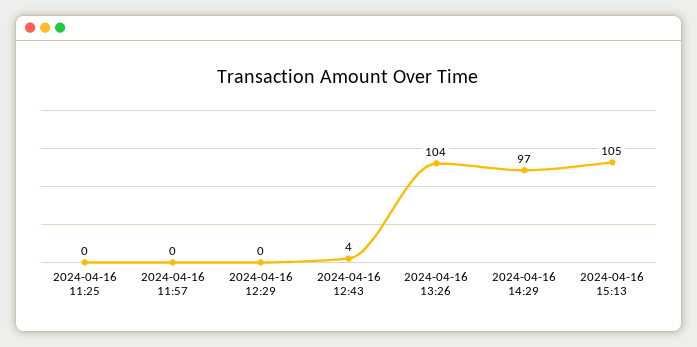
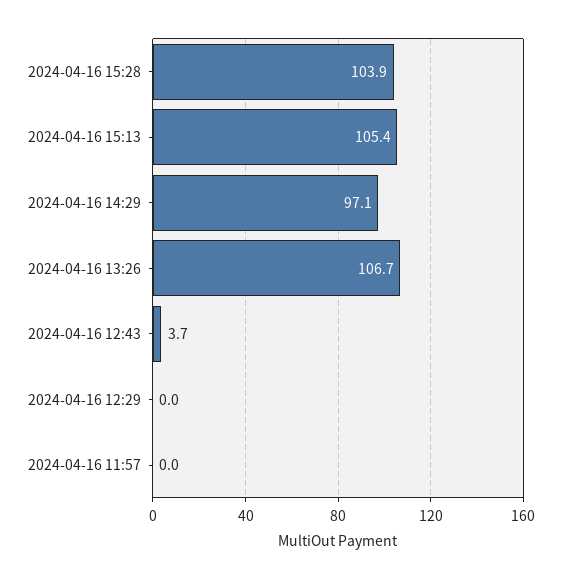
2024-04-16 11:25: 0 -> none
2024-04-16 13:26: 104 -> 106.7
2024-04-16 15:28: none -> 103.9

